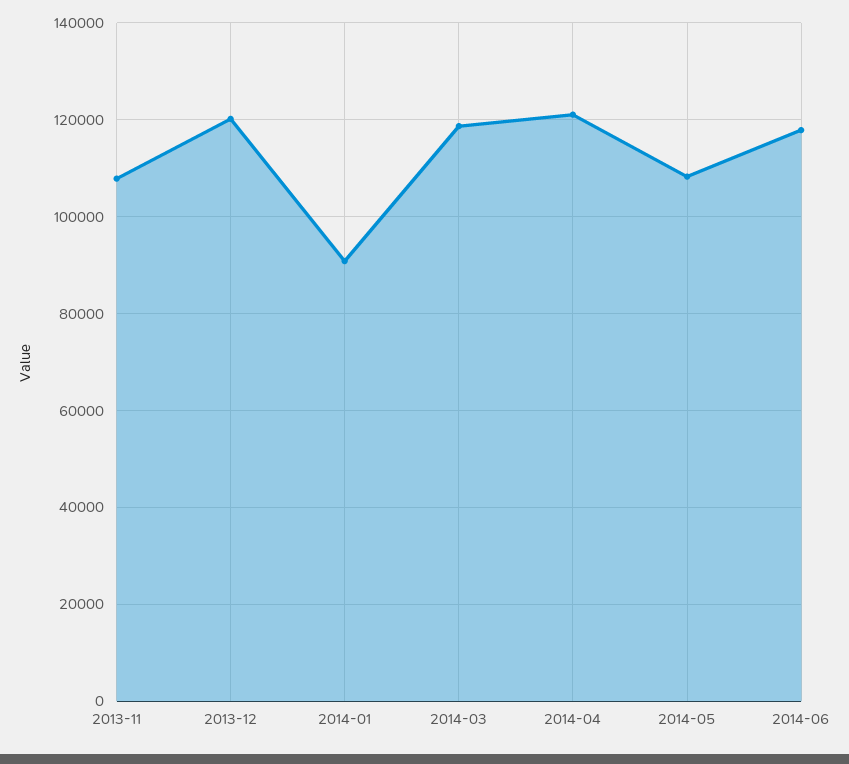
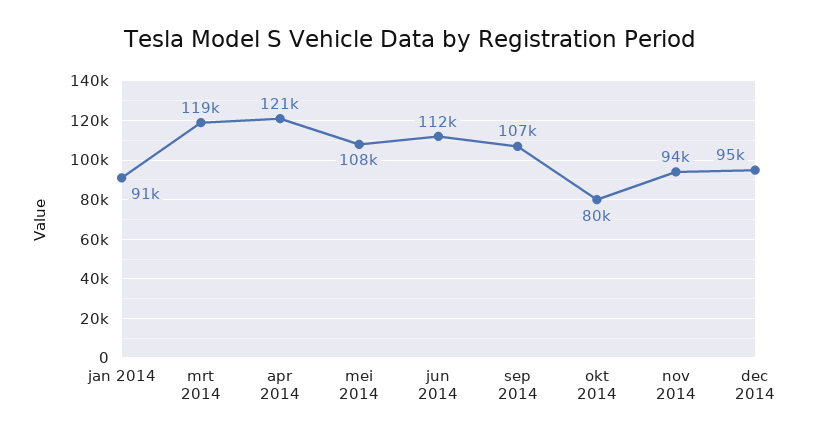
2013-11: 108000 -> none
2013-12: 120000 -> none
2014-06: 118000 -> 112000
sep 2014: none -> 107000
okt 2014: none -> 80000
nov 2014: none -> 94000
dec 2014: none -> 95000

